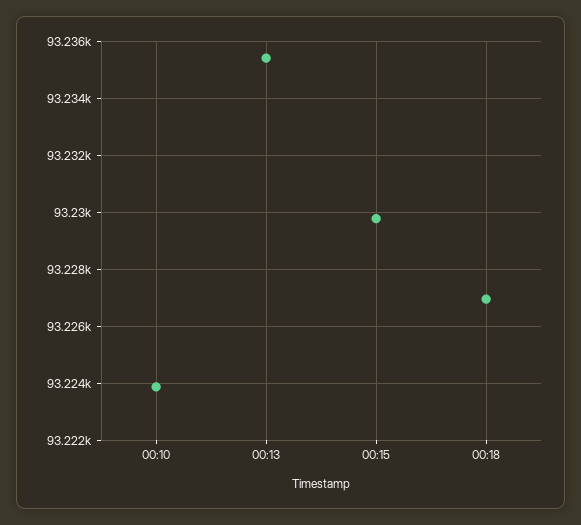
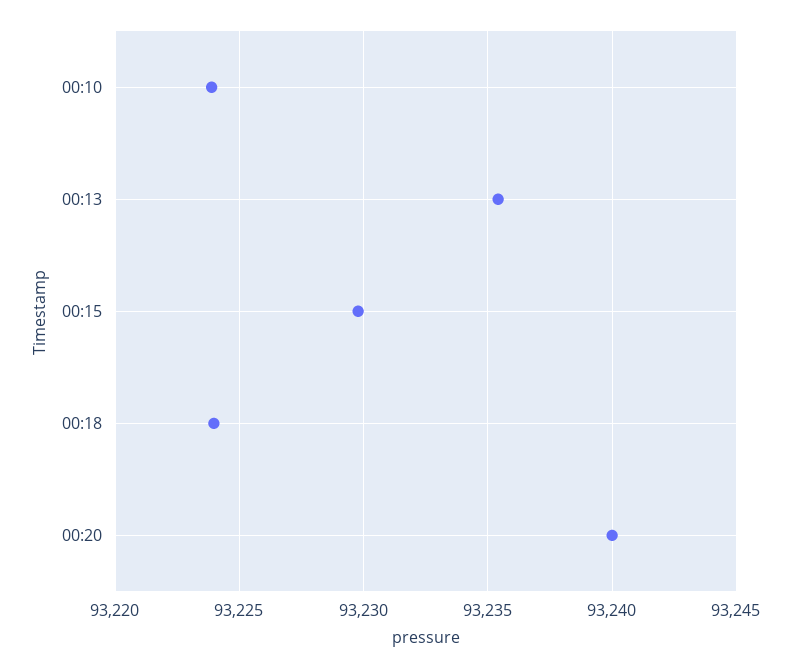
00:18: 93227 -> 93224
00:20: none -> 93240

